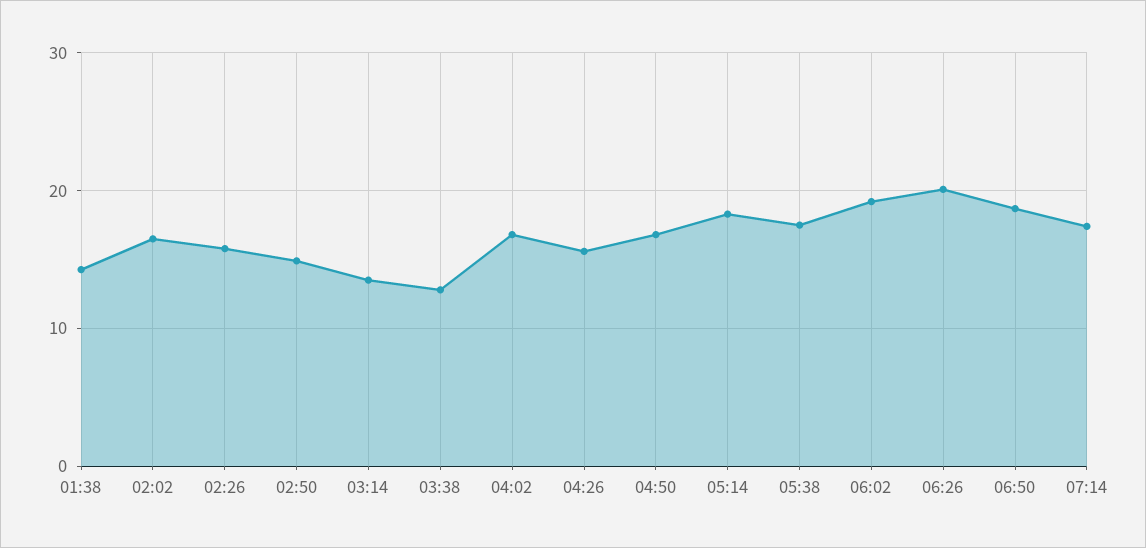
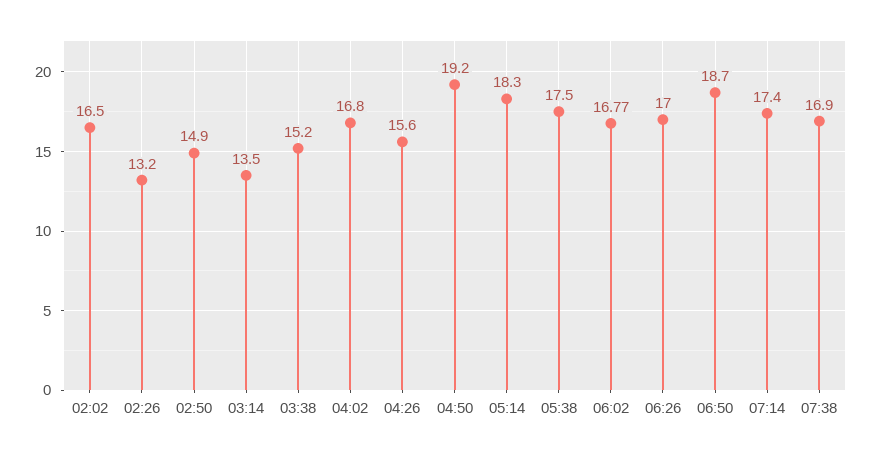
01:38: 14 -> none
02:26: 16 -> 13.2
03:38: 13 -> 15.2
04:50: 17 -> 19.2
06:02: 19 -> 16.77
06:26: 20 -> 17
07:38: none -> 16.9

